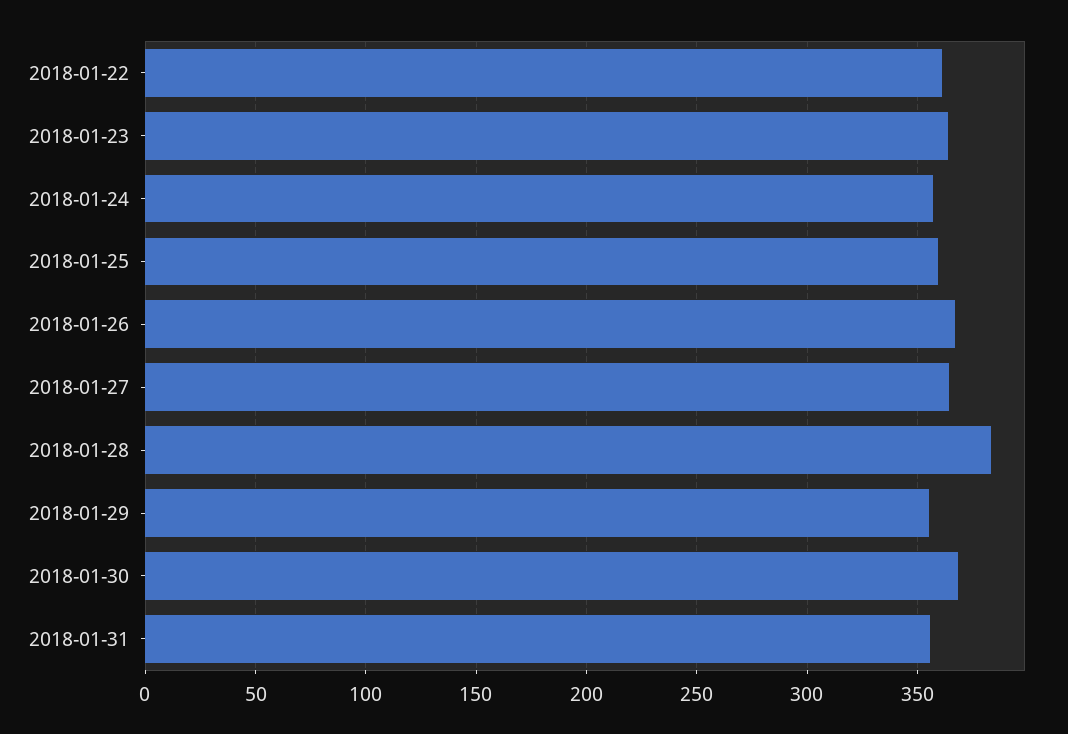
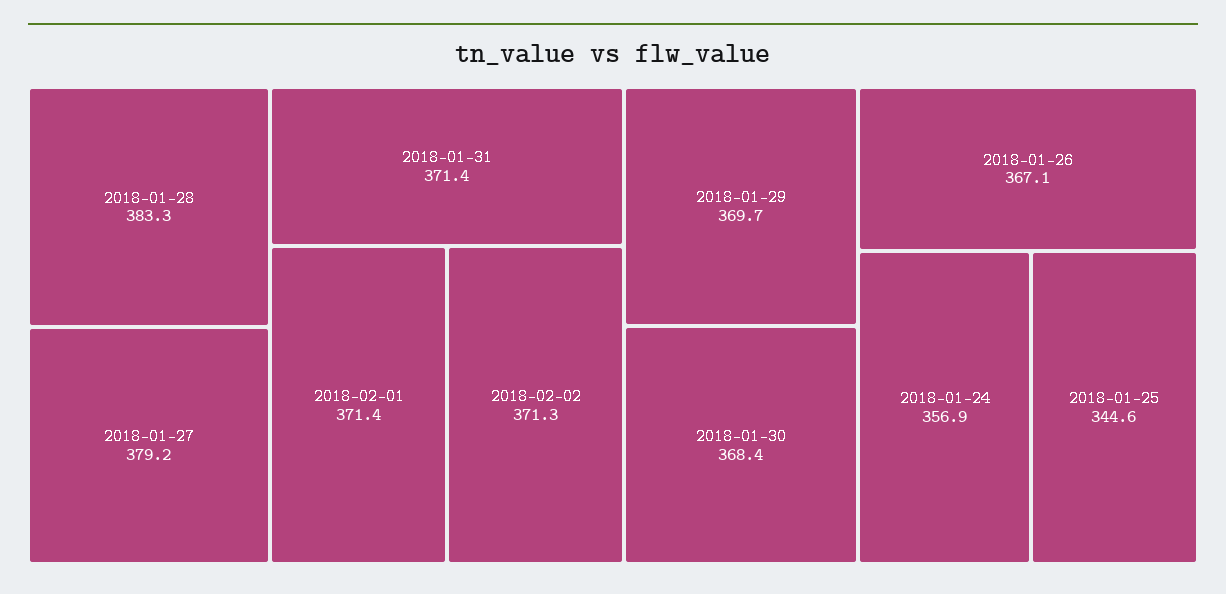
2018-01-22: 360 -> none
2018-01-23: 365 -> none
2018-01-25: 360 -> 344.6
2018-01-27: 365 -> 379.2
2018-01-29: 355 -> 369.7
2018-01-31: 355 -> 371.4
2018-02-01: none -> 371.4
2018-02-02: none -> 371.3

